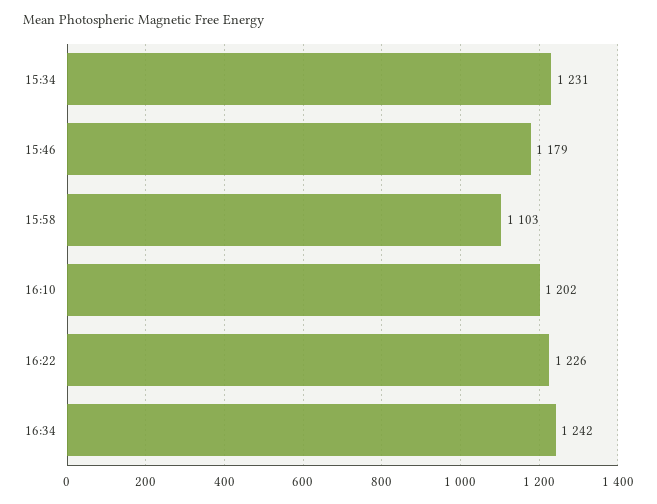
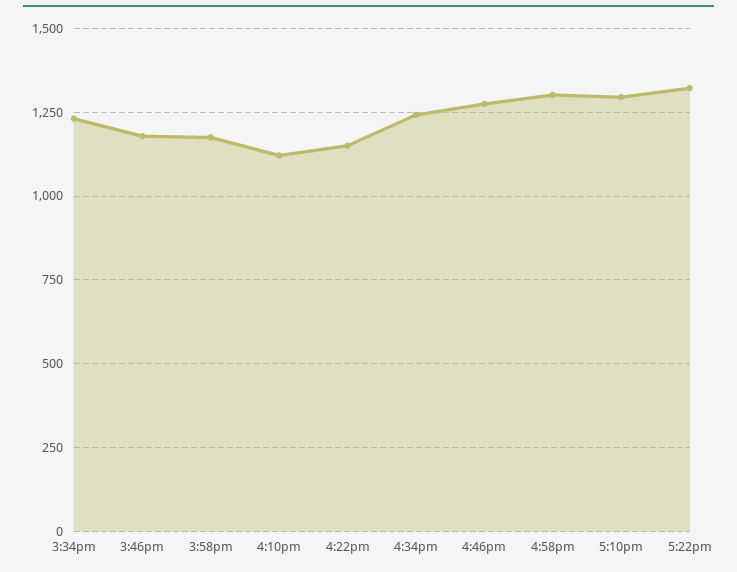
15:58: 1103 -> 1175
16:10: 1202 -> 1125
16:22: 1226 -> 1150
4:46pm: none -> 1275
4:58pm: none -> 1300
5:10pm: none -> 1300
5:22pm: none -> 1325

